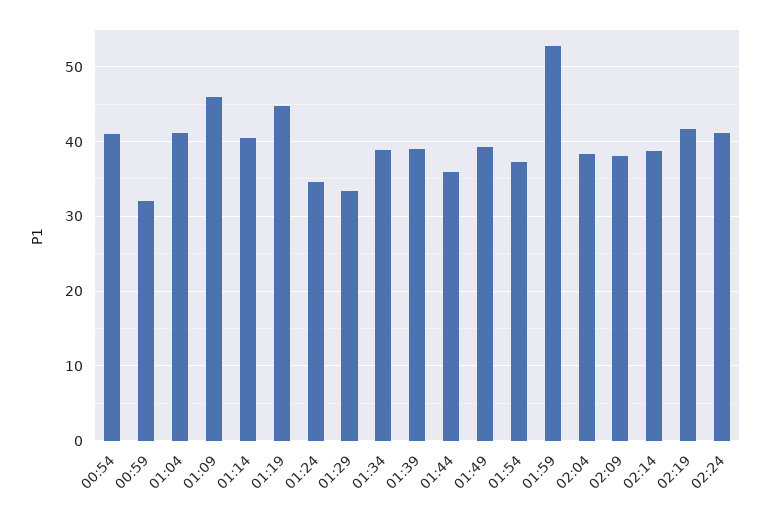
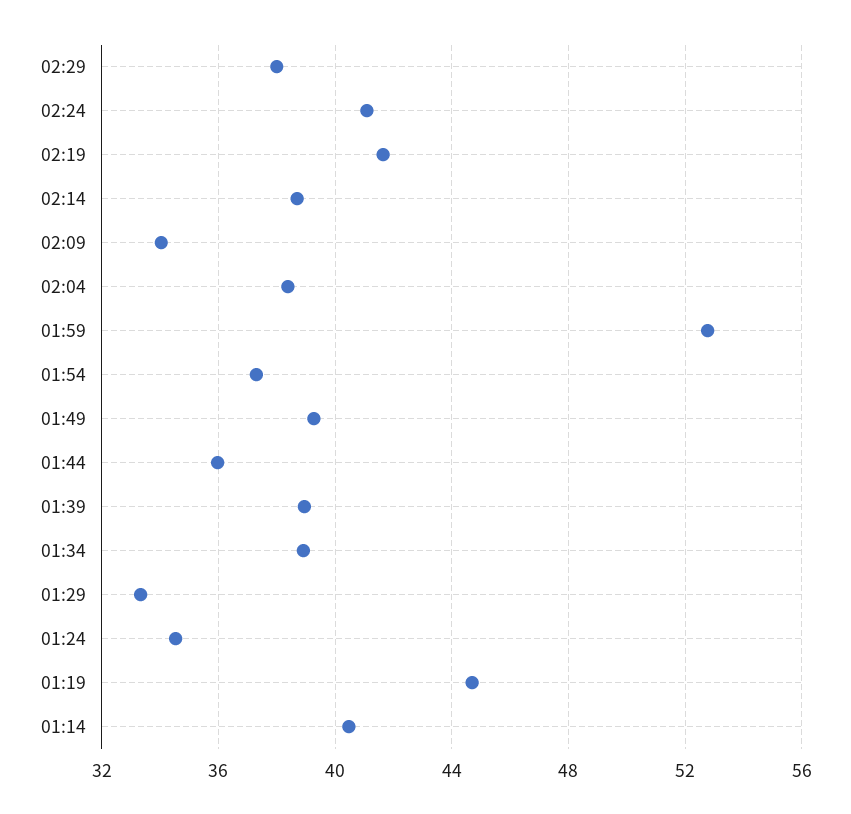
00:54: 41 -> none
00:59: 32 -> none
01:04: 41 -> none
01:09: 46 -> none
02:09: 38 -> 34
02:29: none -> 38

